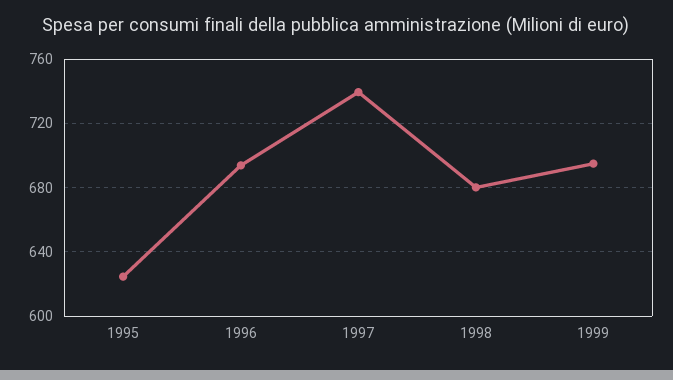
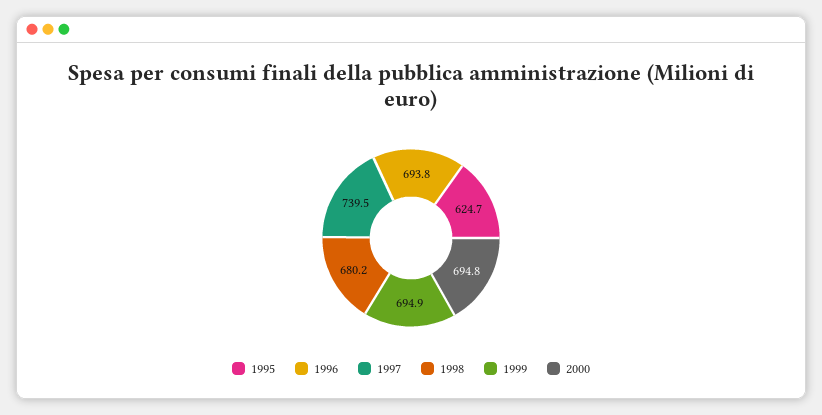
2000: none -> 694.8

